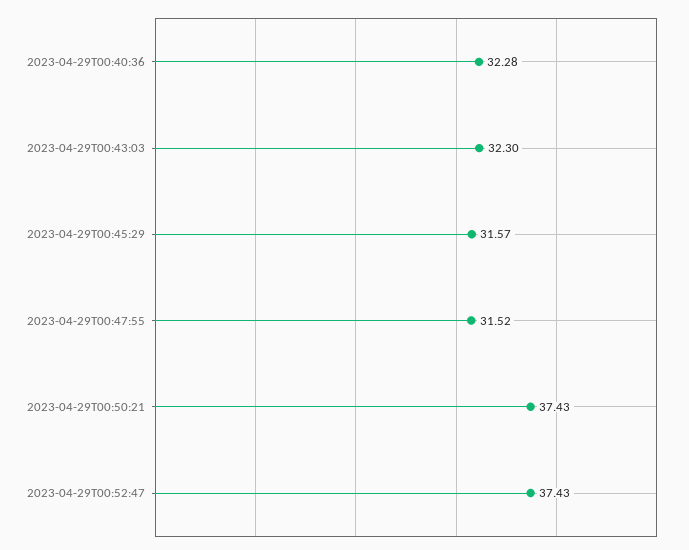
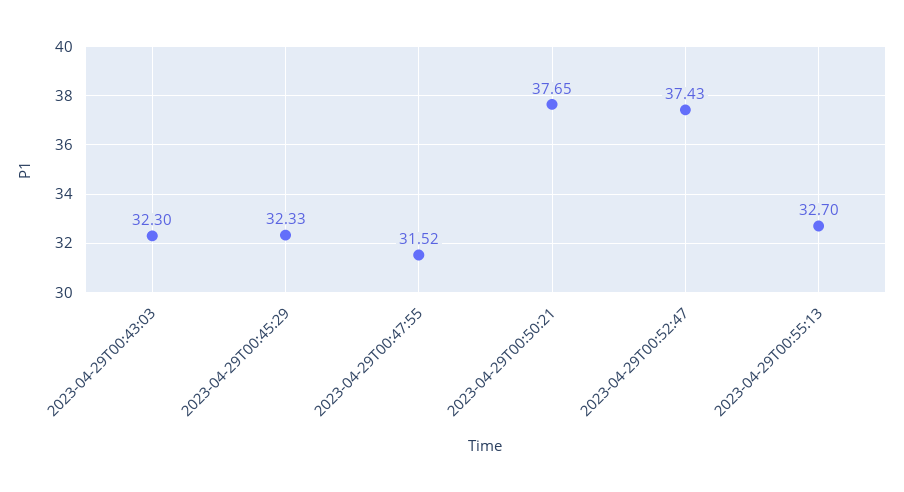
2023-04-29T00:40:36: 32.28 -> none
2023-04-29T00:45:29: 31.57 -> 32.33
2023-04-29T00:50:21: 37.43 -> 37.65
2023-04-29T00:55:13: none -> 32.7

